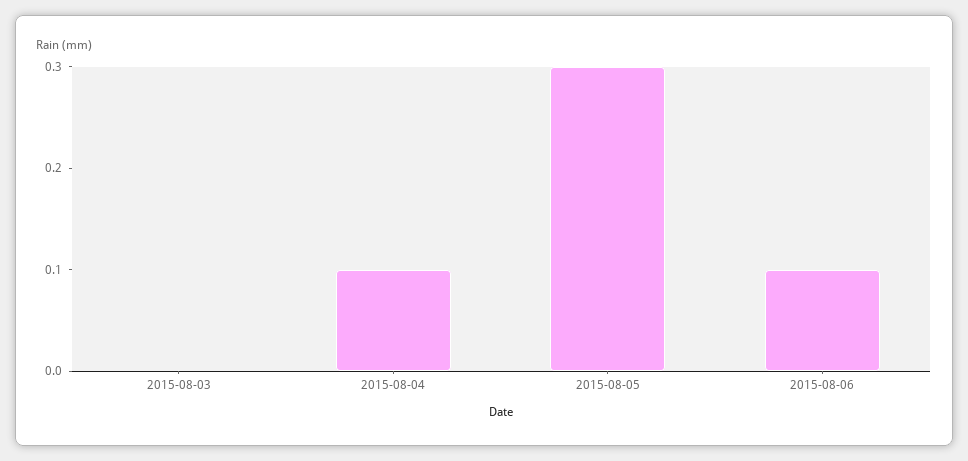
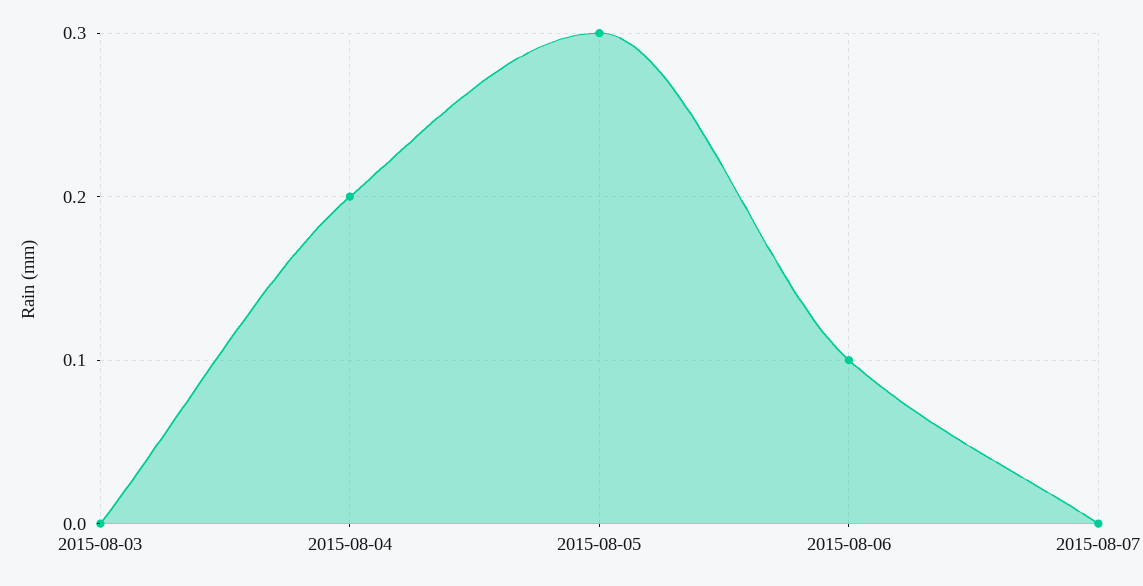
2015-08-04: 0.1 -> 0.2
2015-08-07: none -> 0

